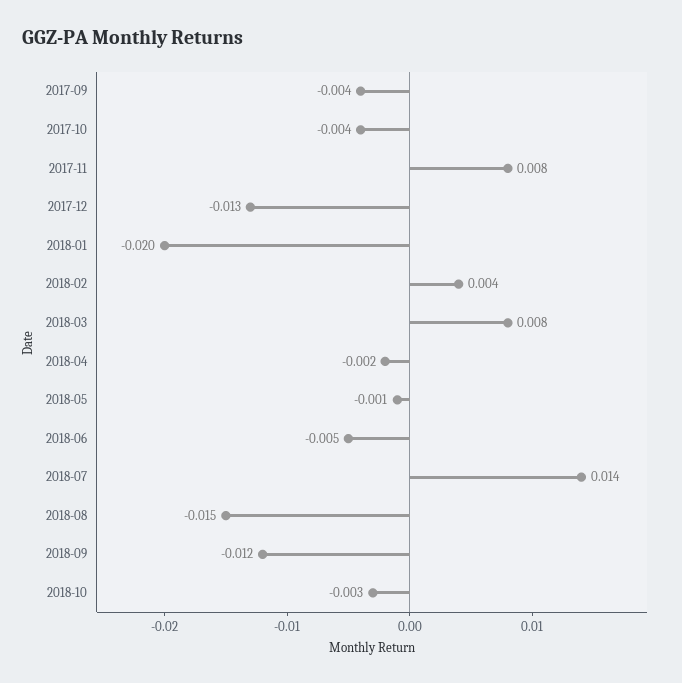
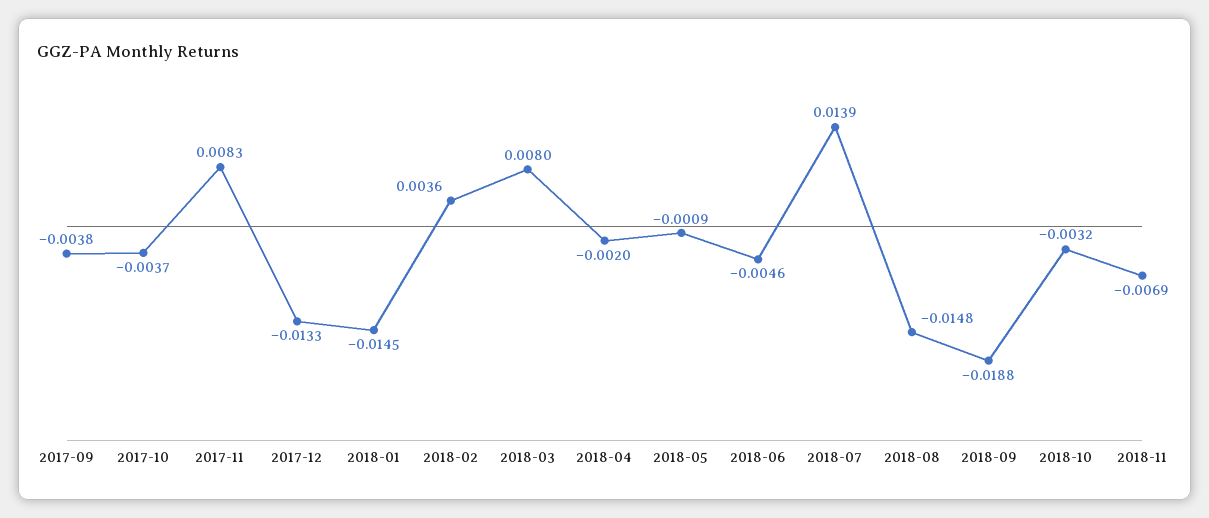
2018-01: -0.02 -> -0.0145
2018-09: -0.012 -> -0.0188
2018-11: none -> -0.0069

